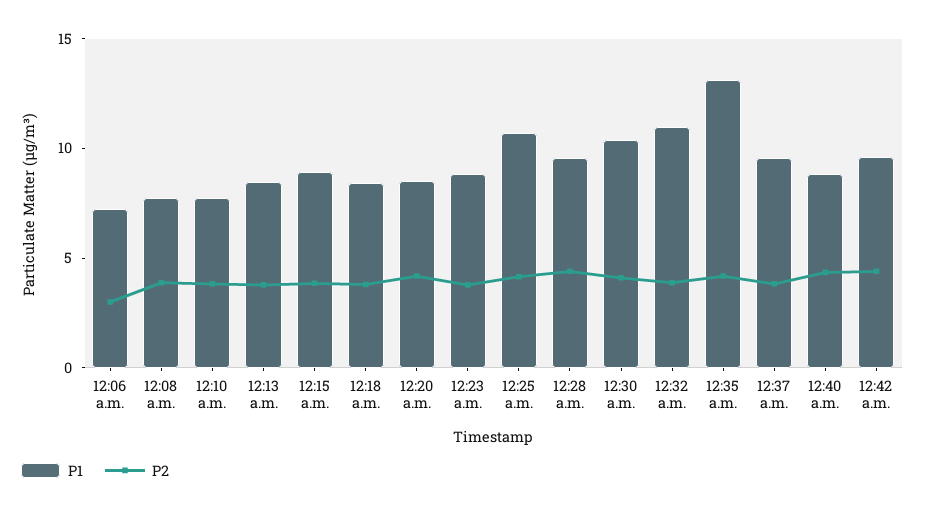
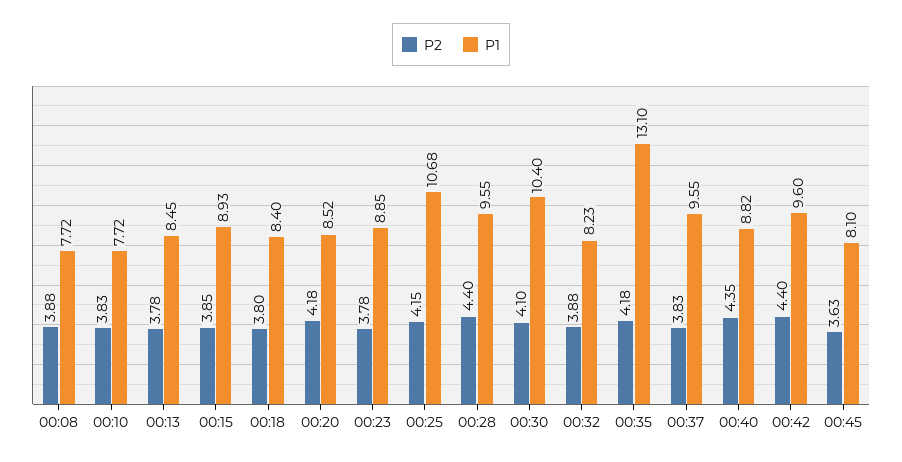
P1, 12:06 a.m.: 7 -> none
P2, 12:06 a.m.: 3 -> none
P1, 12:32 a.m.: 11 -> 8.23
P2, 00:45: none -> 3.63
P1, 00:45: none -> 8.1

